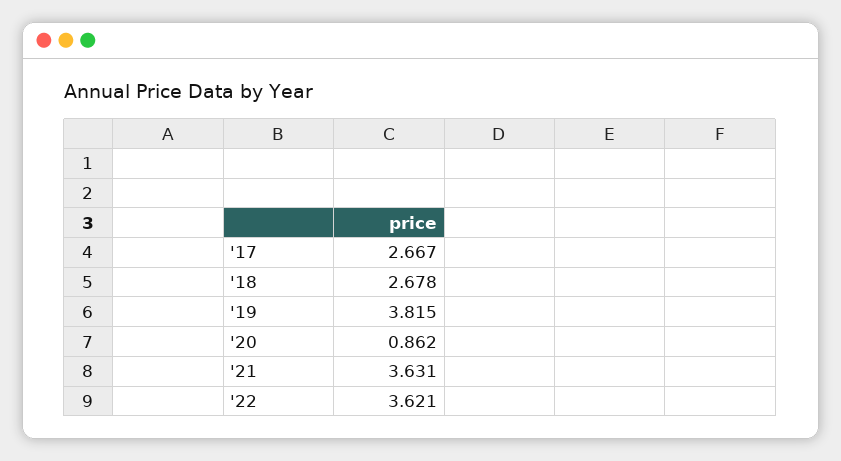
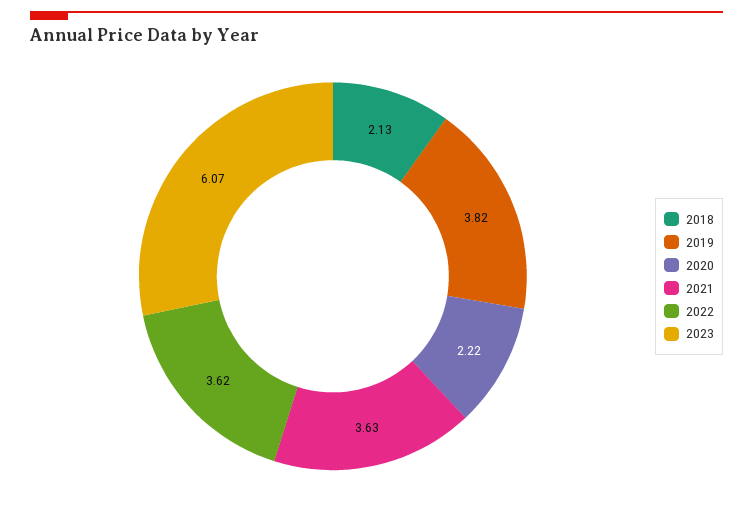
'17: 2.667 -> none
'18: 2.678 -> 2.13
'20: 0.862 -> 2.22
2023: none -> 6.07

